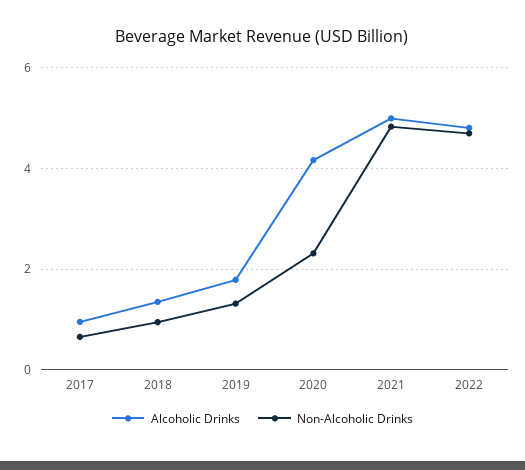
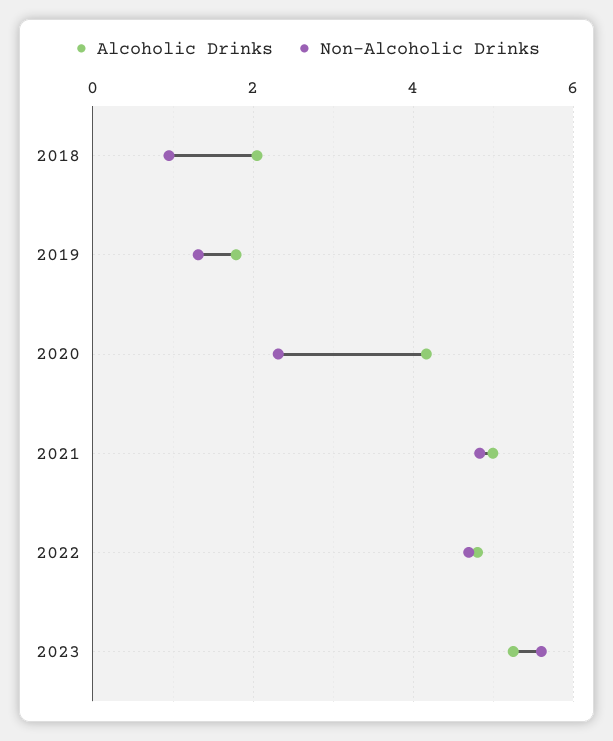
Alcoholic Drinks, 2017: 1 -> none
Non-Alcoholic Drinks, 2017: 0.6 -> none
Alcoholic Drinks, 2018: 1.4 -> 2
Alcoholic Drinks, 2023: none -> 5.2
Non-Alcoholic Drinks, 2023: none -> 5.6

